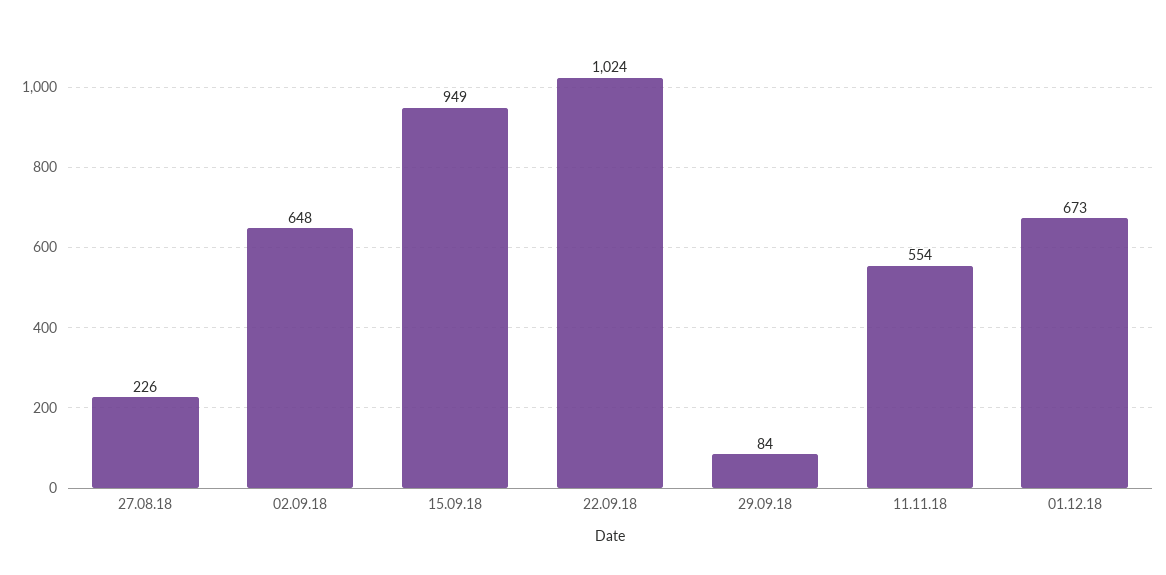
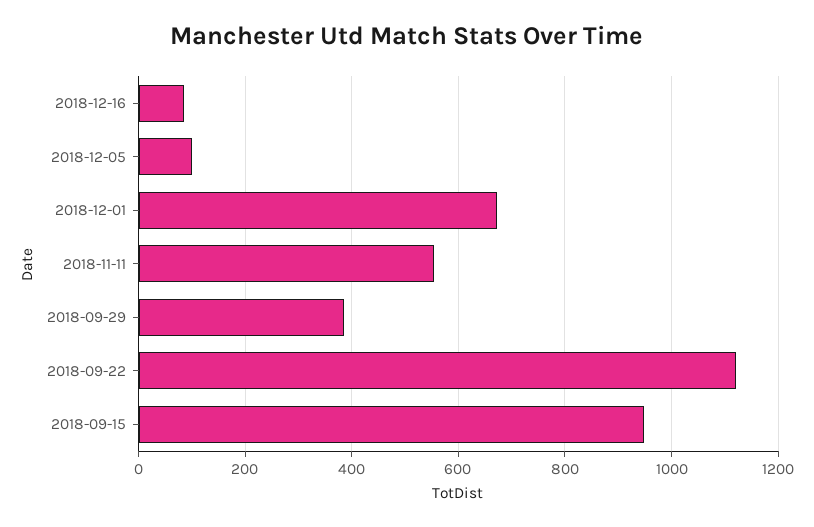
27.08.18: 226 -> none
02.09.18: 648 -> none
22.09.18: 1024 -> 1120
29.09.18: 84 -> 380
2018-12-16: none -> 80
2018-12-05: none -> 100

